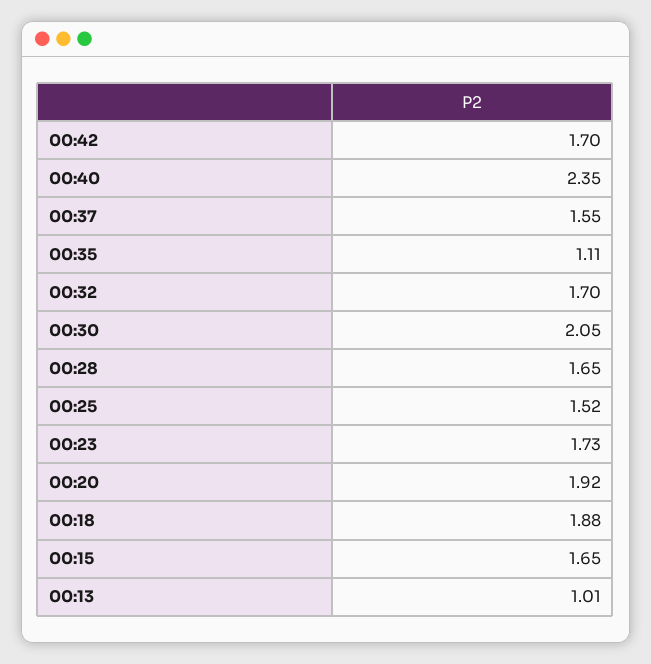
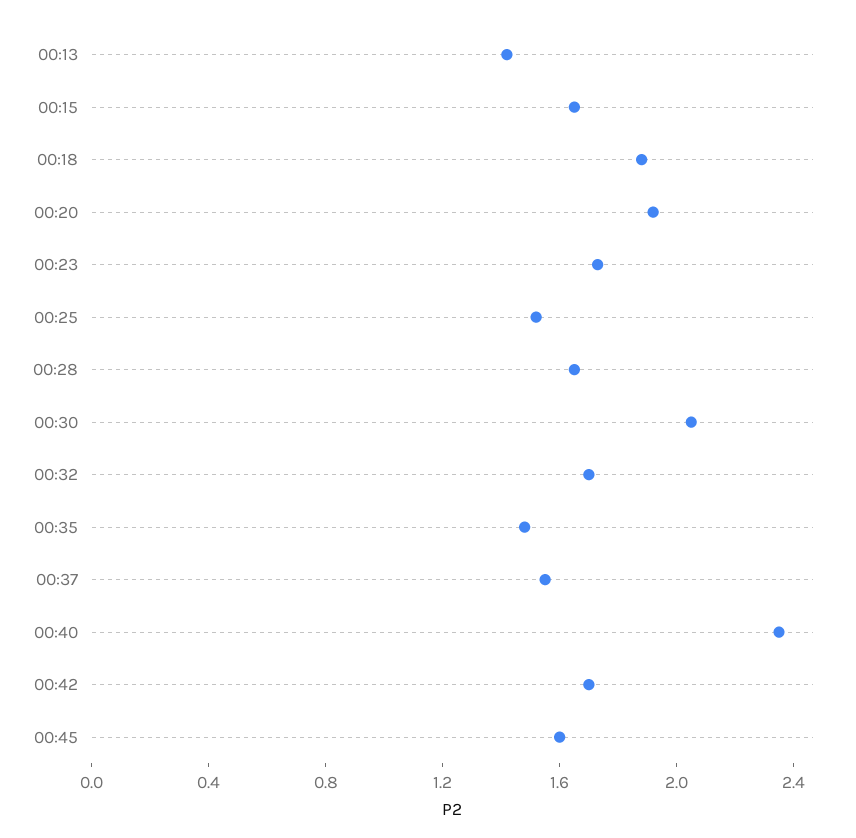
00:35: 1.11 -> 1.5
00:13: 1.01 -> 1.4
00:45: none -> 1.6

